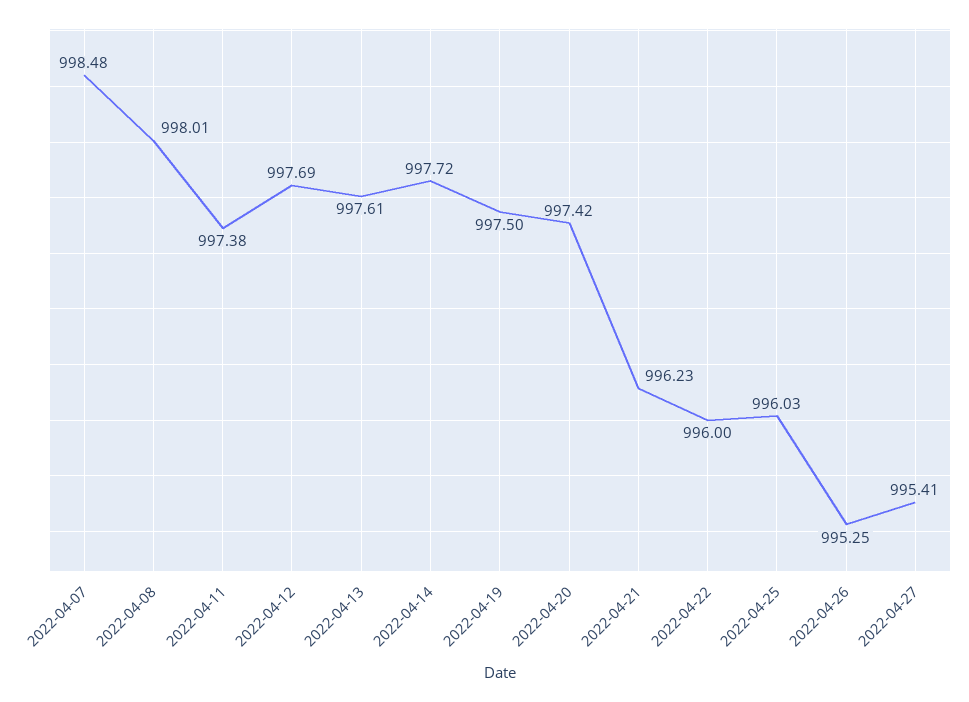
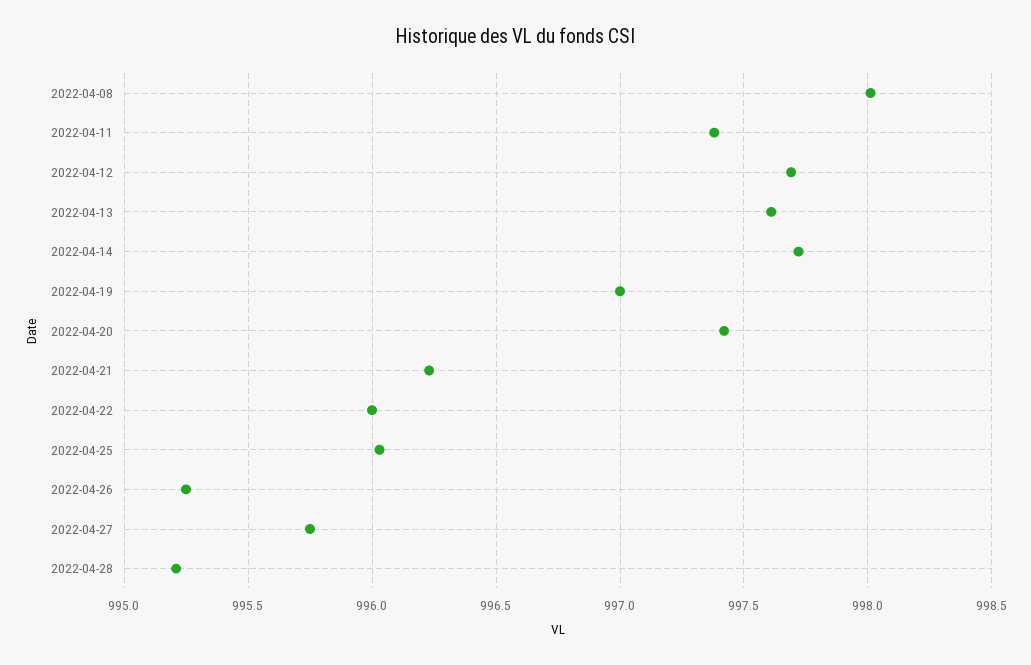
2022-04-07: 998.48 -> none
2022-04-19: 997.5 -> 997
2022-04-27: 995.41 -> 995.75
2022-04-28: none -> 995.2

